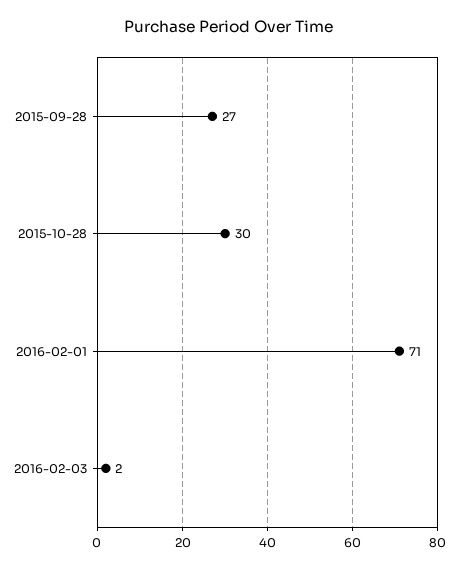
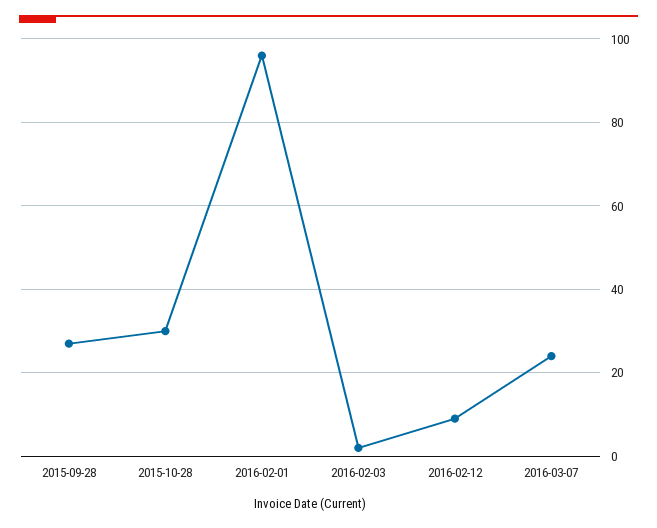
2016-02-01: 71 -> 95
2016-02-12: none -> 10
2016-03-07: none -> 25

